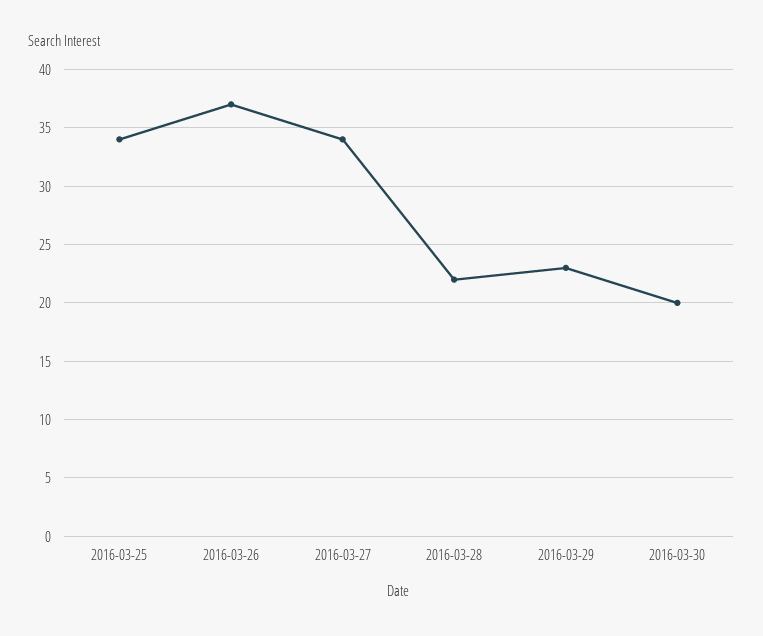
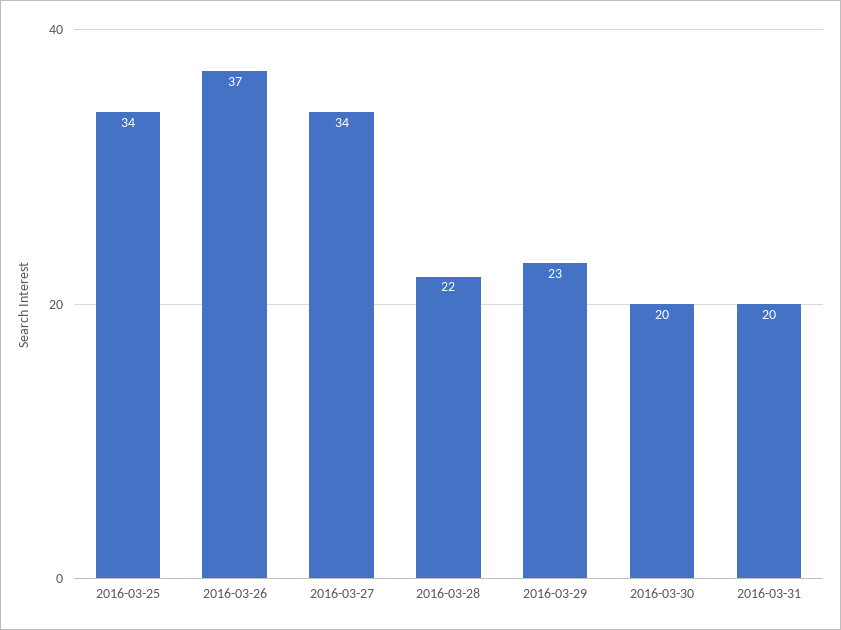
2016-03-31: none -> 20

